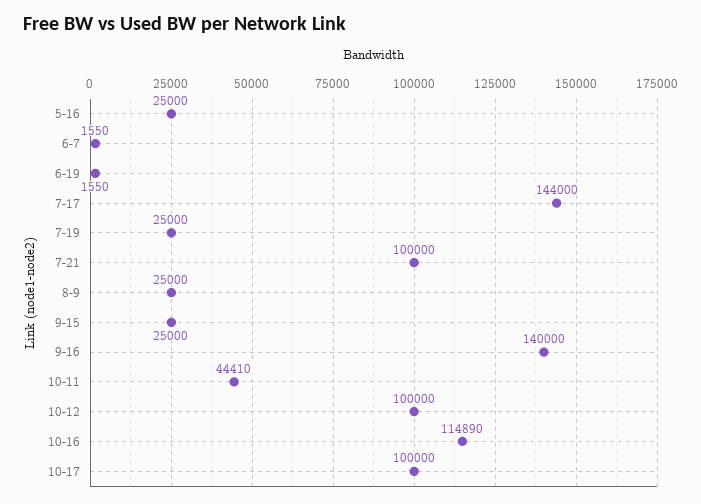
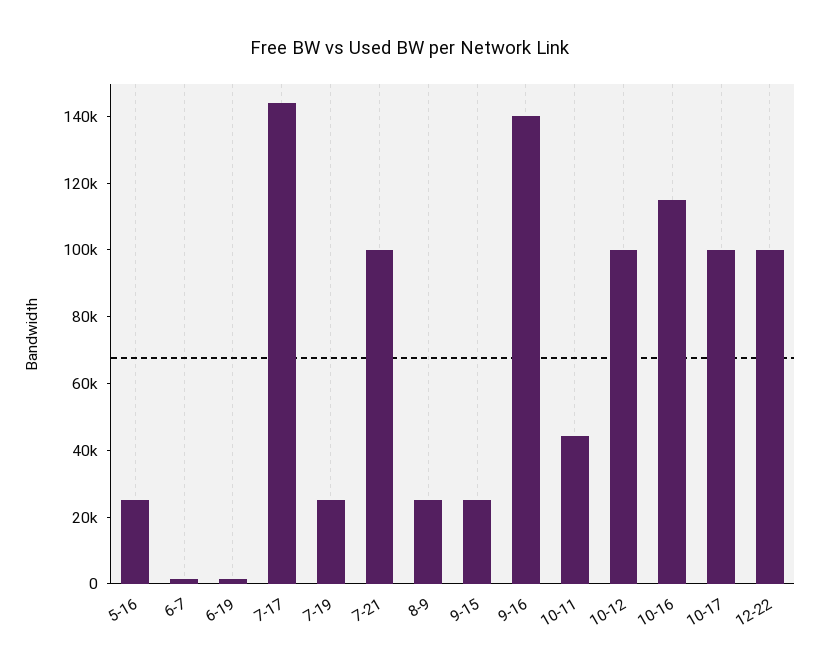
12-22: none -> 100000

